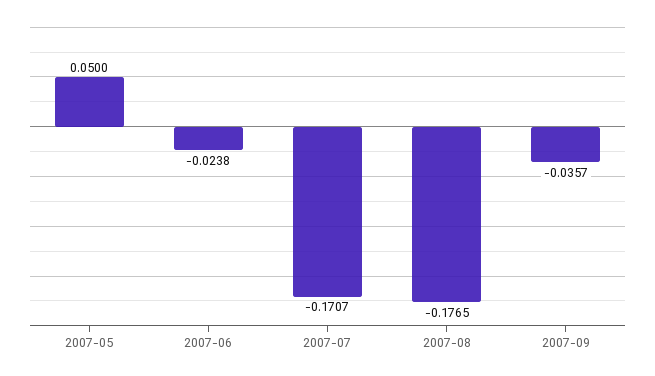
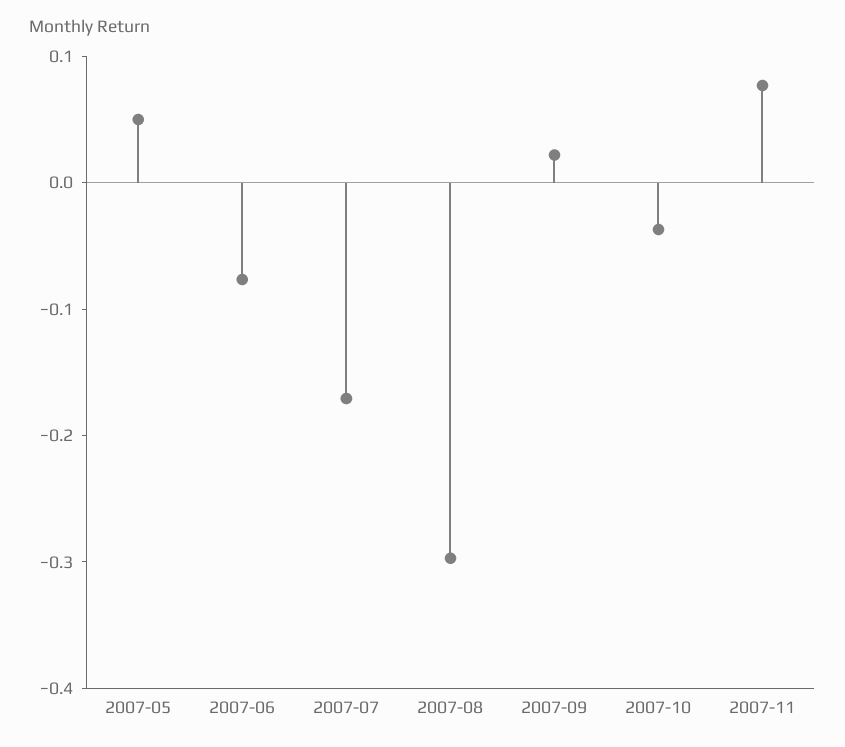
2007-06: -0.0238 -> -0.08
2007-08: -0.1765 -> -0.3
2007-09: -0.0357 -> 0.02
2007-10: none -> -0.04
2007-11: none -> 0.08

